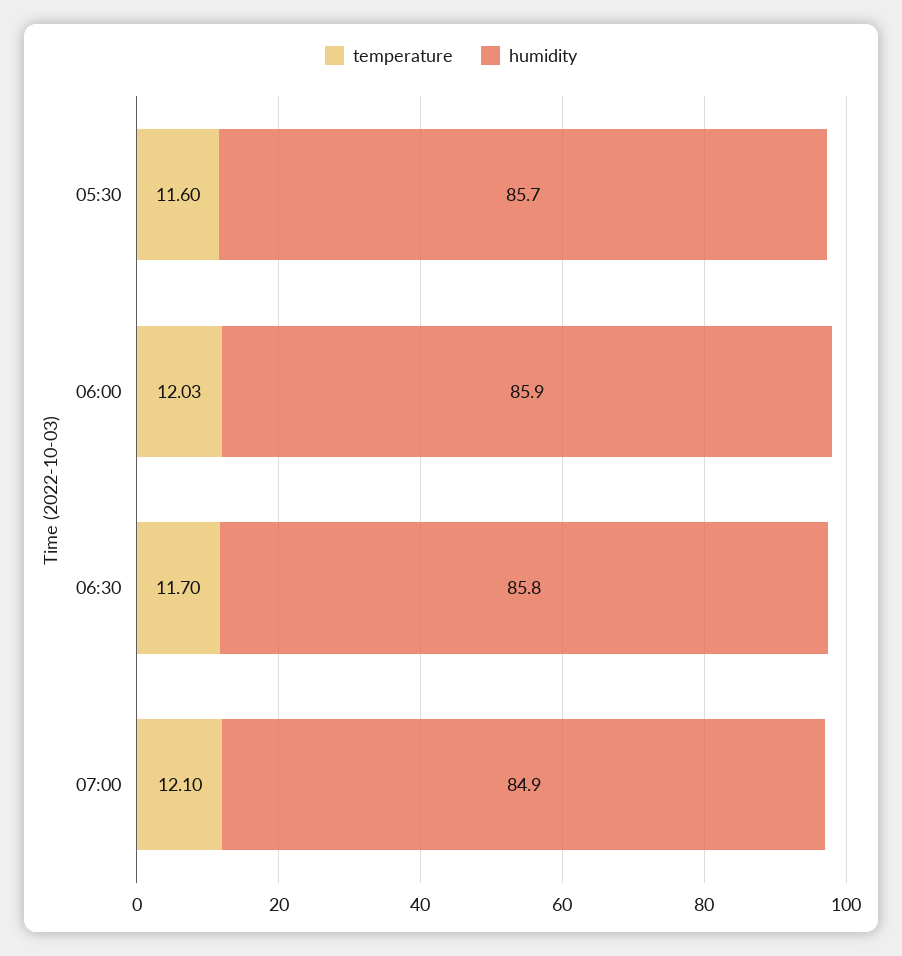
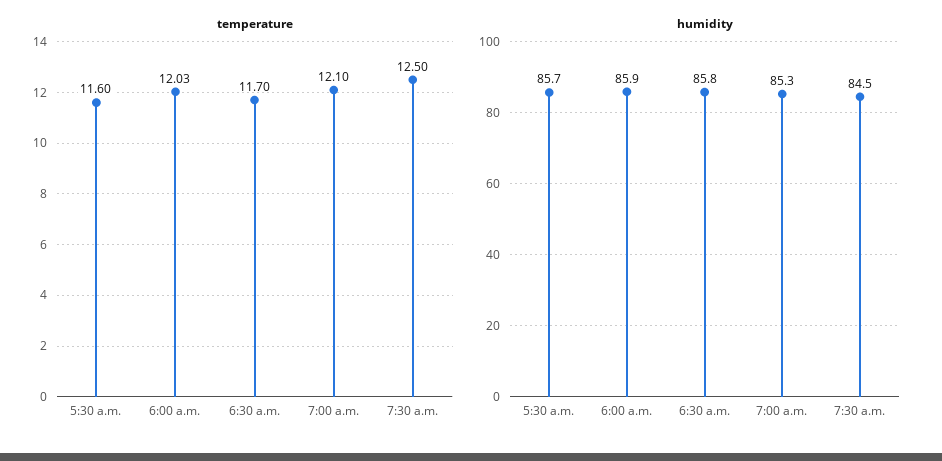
humidity, 07:00: 84.9 -> 85.3
temperature, 7:30 a.m.: none -> 12.5
humidity, 7:30 a.m.: none -> 84.5

